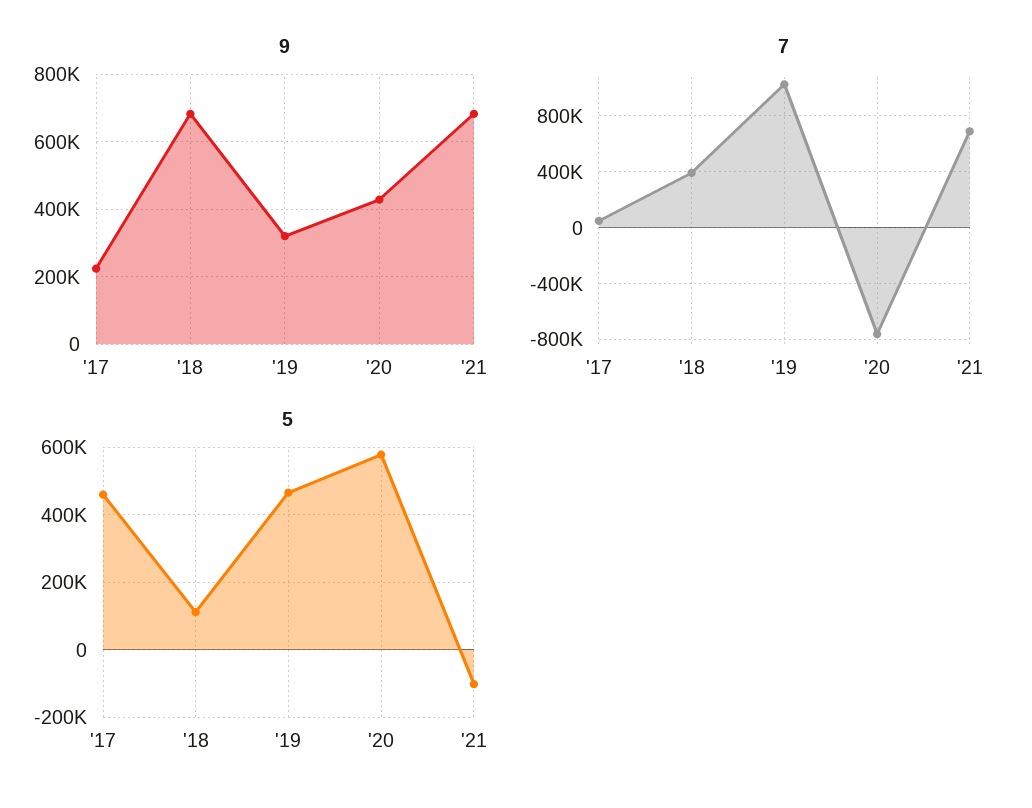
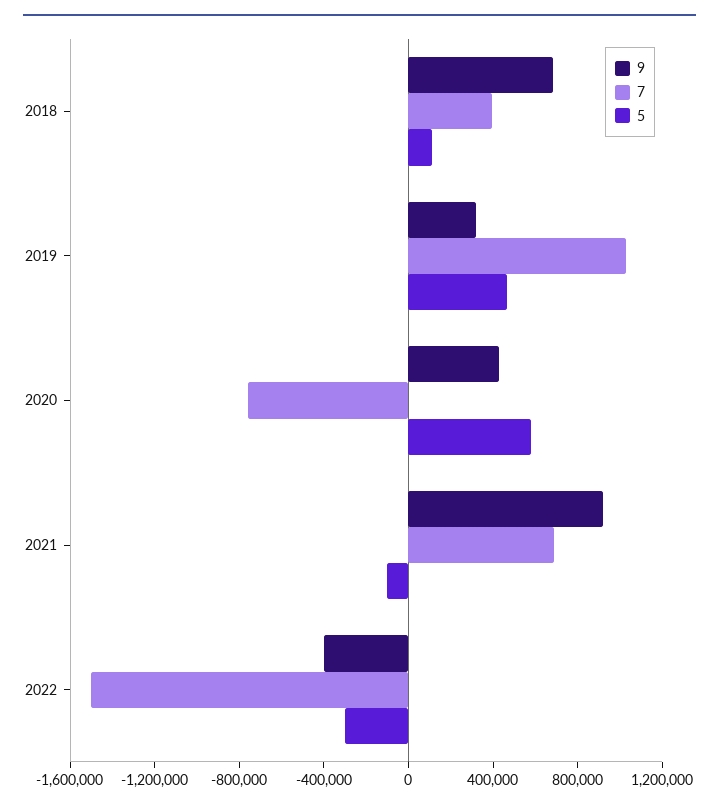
9, '17: 220000 -> none
9, '21: 680000 -> 900000
7, '17: 50000 -> none
5, '17: 460000 -> none
9, 2022: none -> -400000
7, 2022: none -> -1500000
5, 2022: none -> -300000

